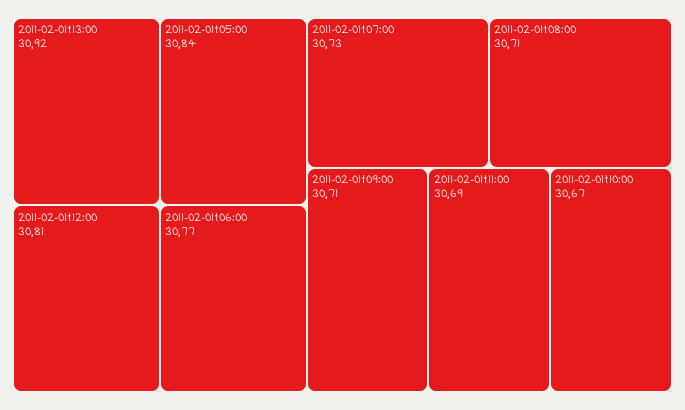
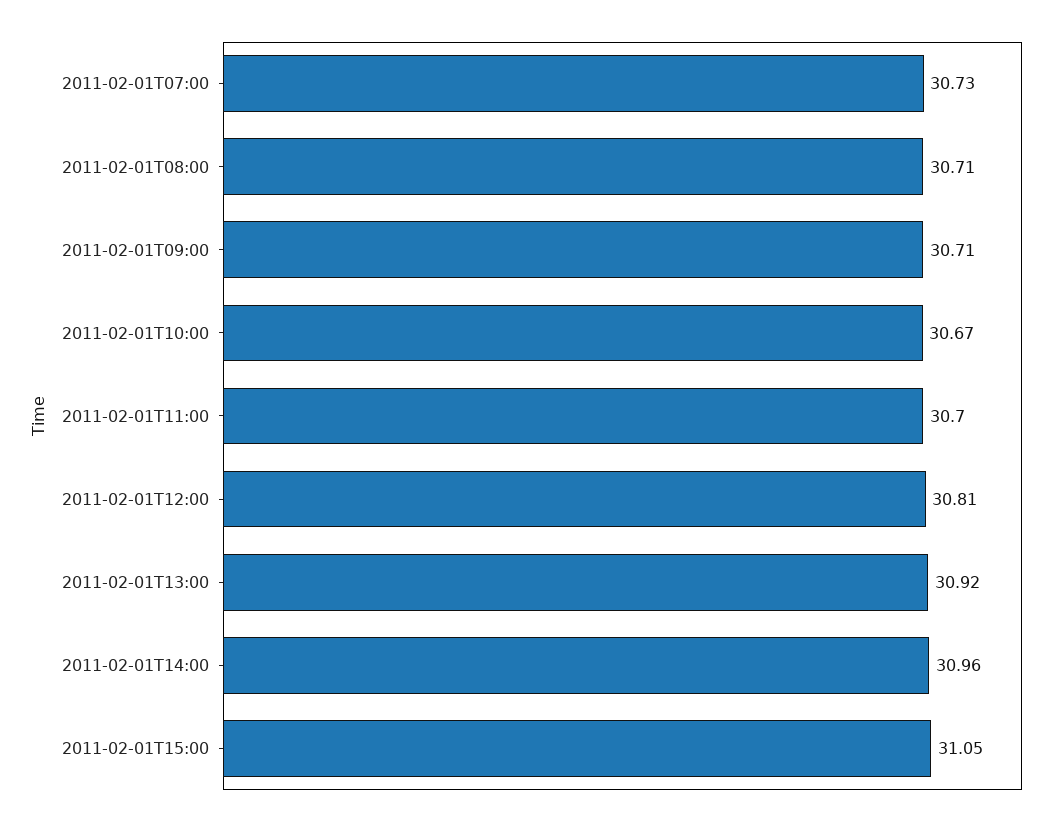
2011-02-01t05:00: 30.84 -> none
2011-02-01t06:00: 30.77 -> none
2011-02-01t11:00: 30.69 -> 30.7
2011-02-01T14:00: none -> 30.96
2011-02-01T15:00: none -> 31.05

